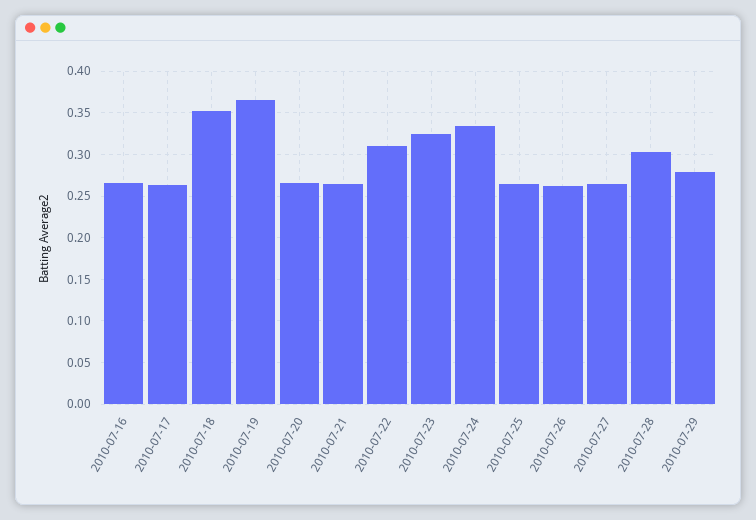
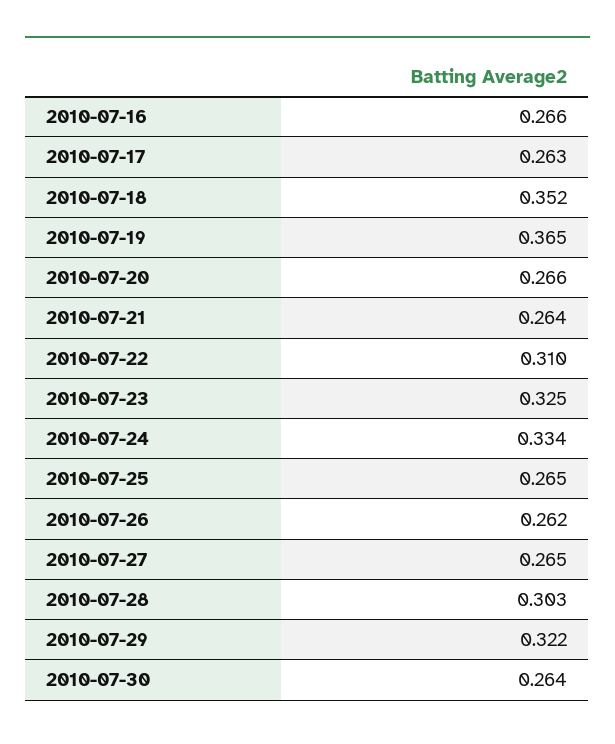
2010-07-29: 0.28 -> 0.322
2010-07-30: none -> 0.264

